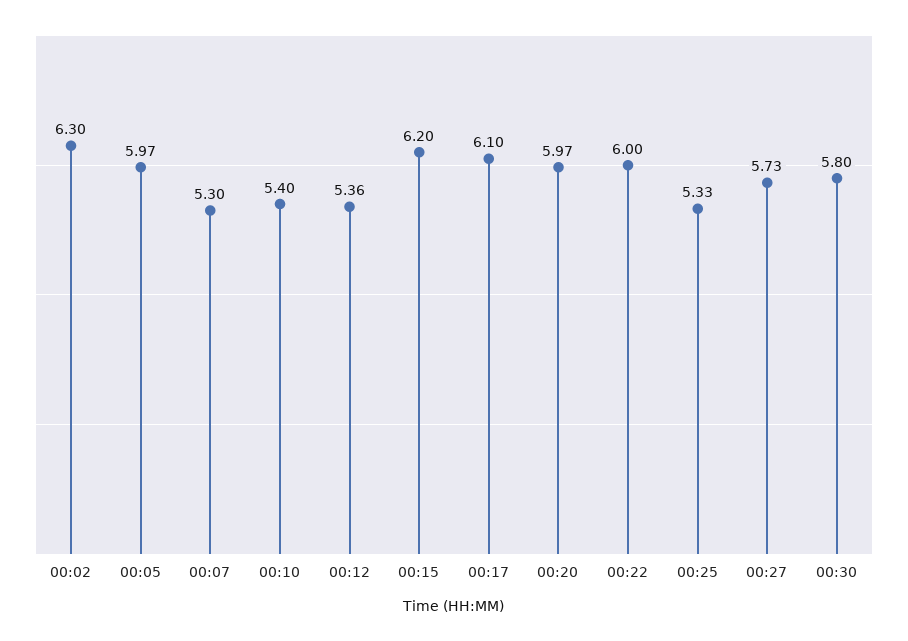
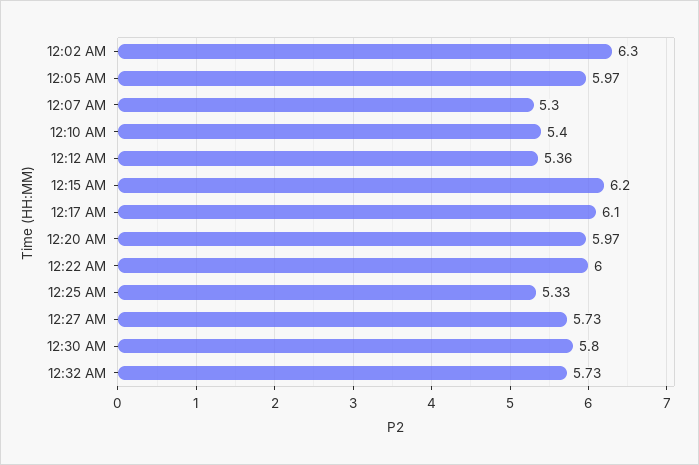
12:32 AM: none -> 5.73

